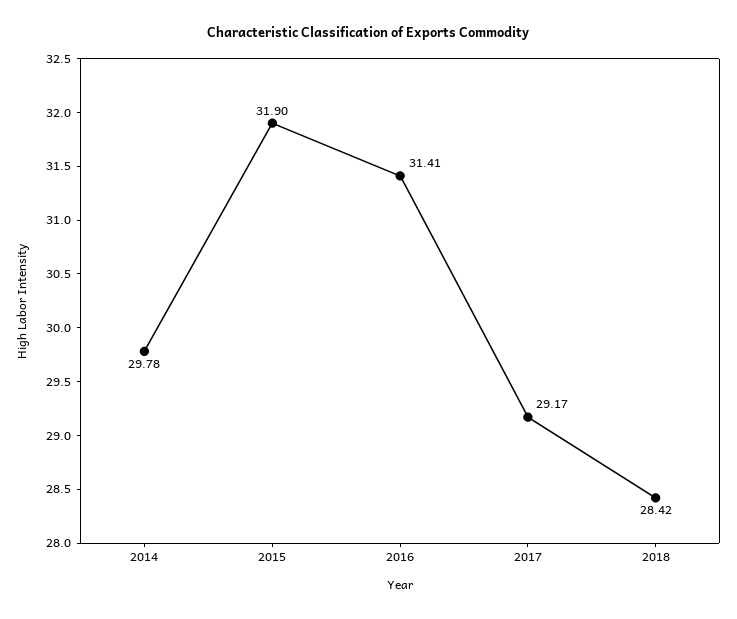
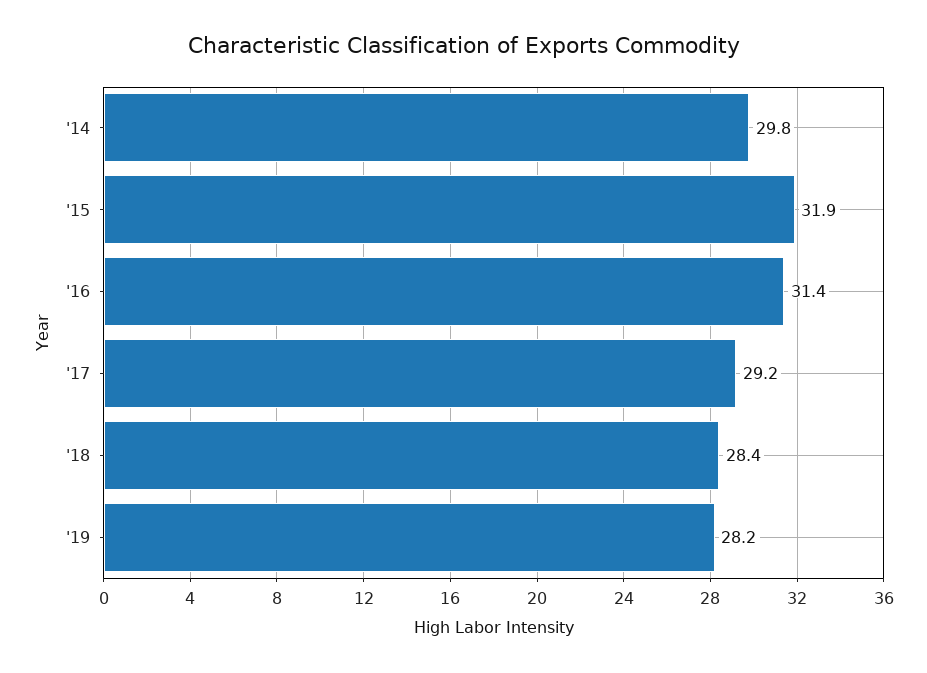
'19: none -> 28.2

